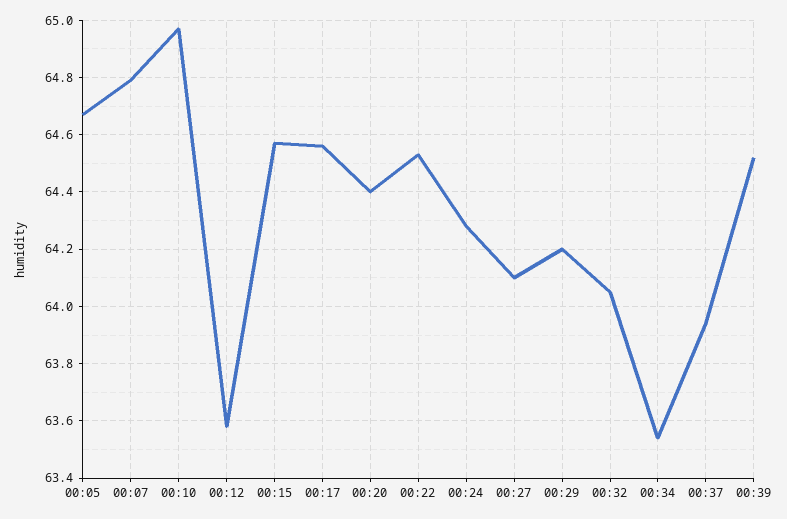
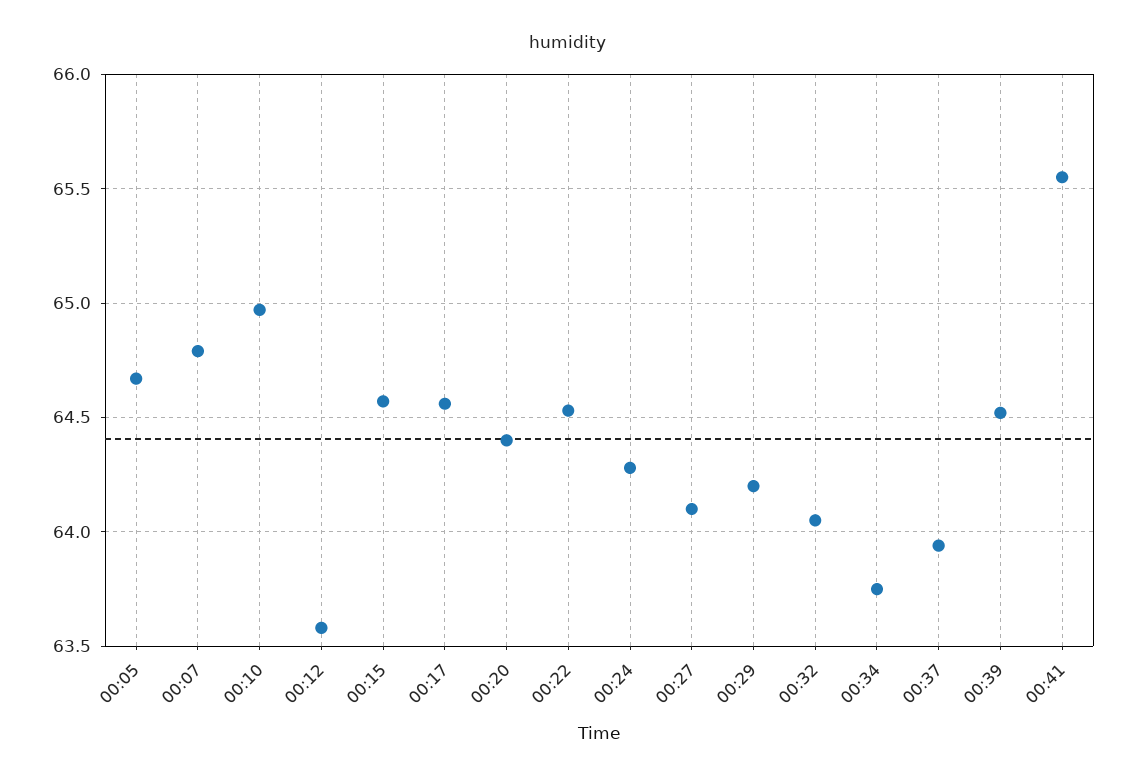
00:34: 63.55 -> 63.75
00:41: none -> 65.55

